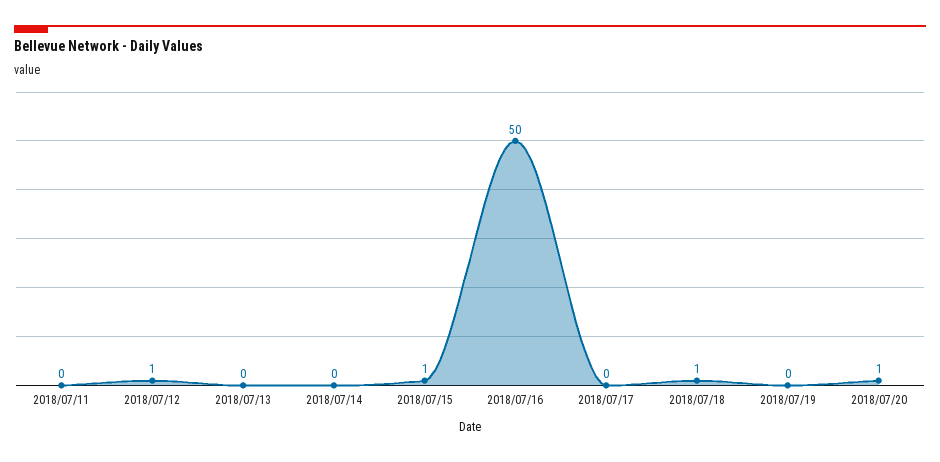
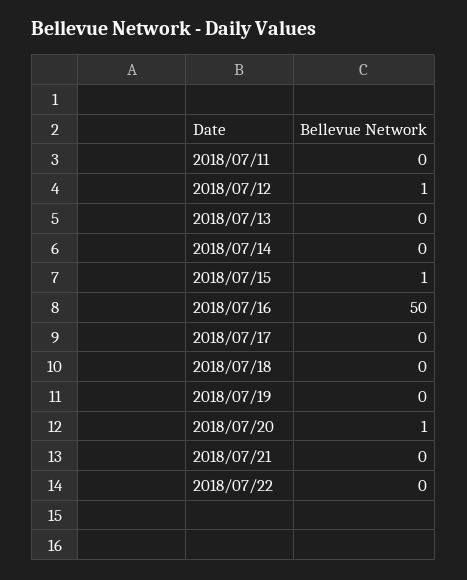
2018/07/18: 1 -> 0
2018/07/21: none -> 0
2018/07/22: none -> 0

